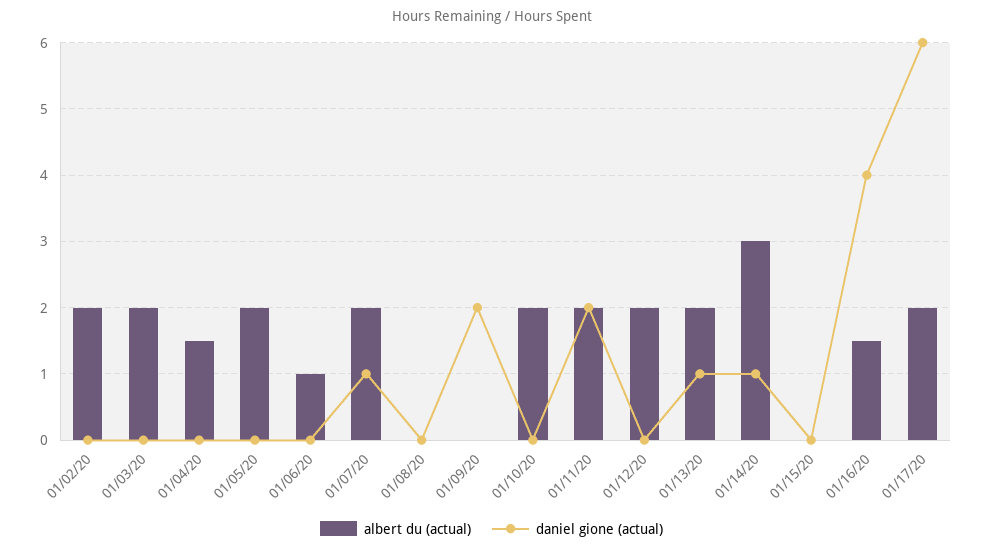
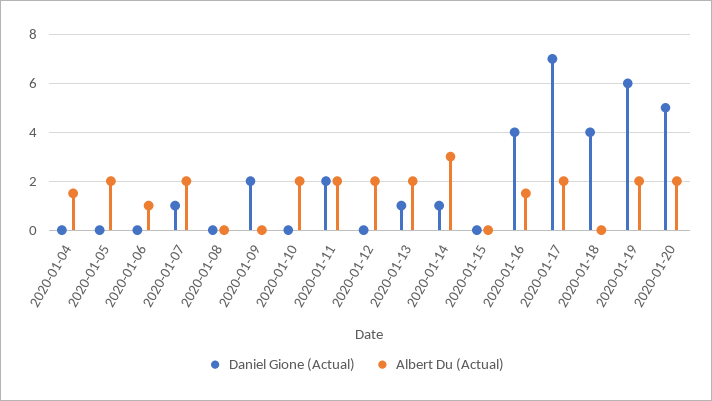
albert du (actual), 01/02/20: 2 -> none
daniel gione (actual), 01/02/20: 0 -> none
albert du (actual), 01/03/20: 2 -> none
daniel gione (actual), 01/03/20: 0 -> none
daniel gione (actual), 01/17/20: 6 -> 7
daniel gione (actual), 2020-01-18: none -> 4
albert du (actual), 2020-01-18: none -> 0
daniel gione (actual), 2020-01-19: none -> 6
albert du (actual), 2020-01-19: none -> 2
daniel gione (actual), 2020-01-20: none -> 5
albert du (actual), 2020-01-20: none -> 2

